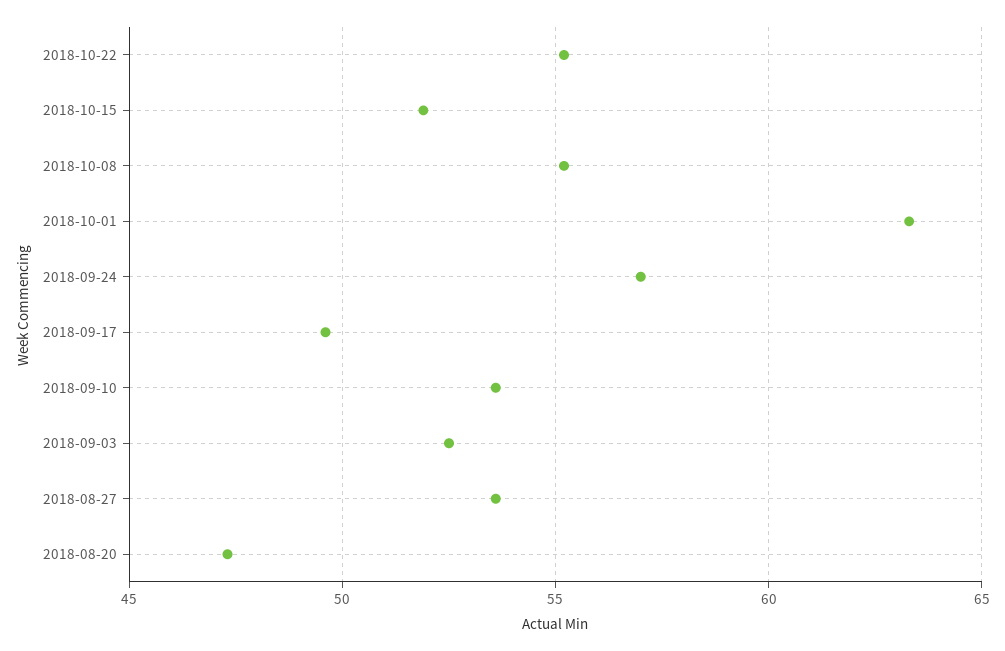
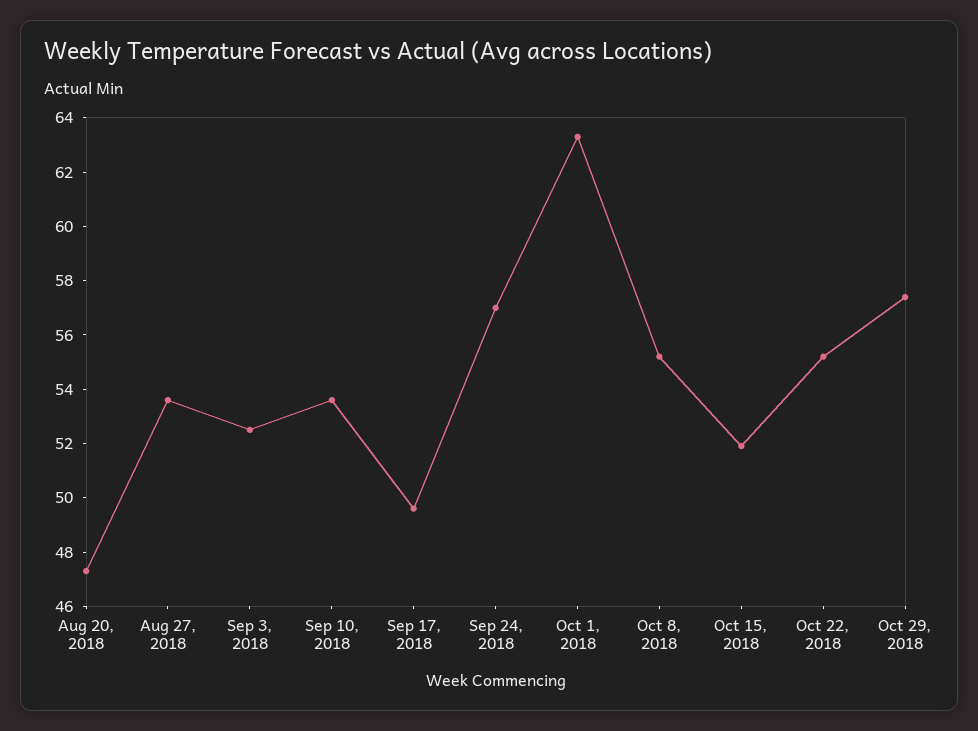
Oct 29, 2018: none -> 57.5

